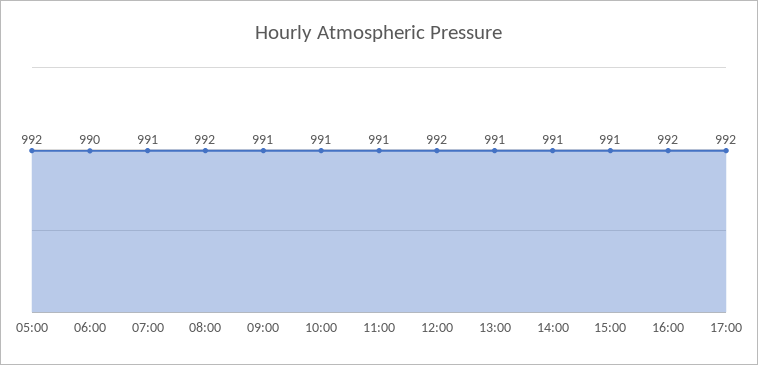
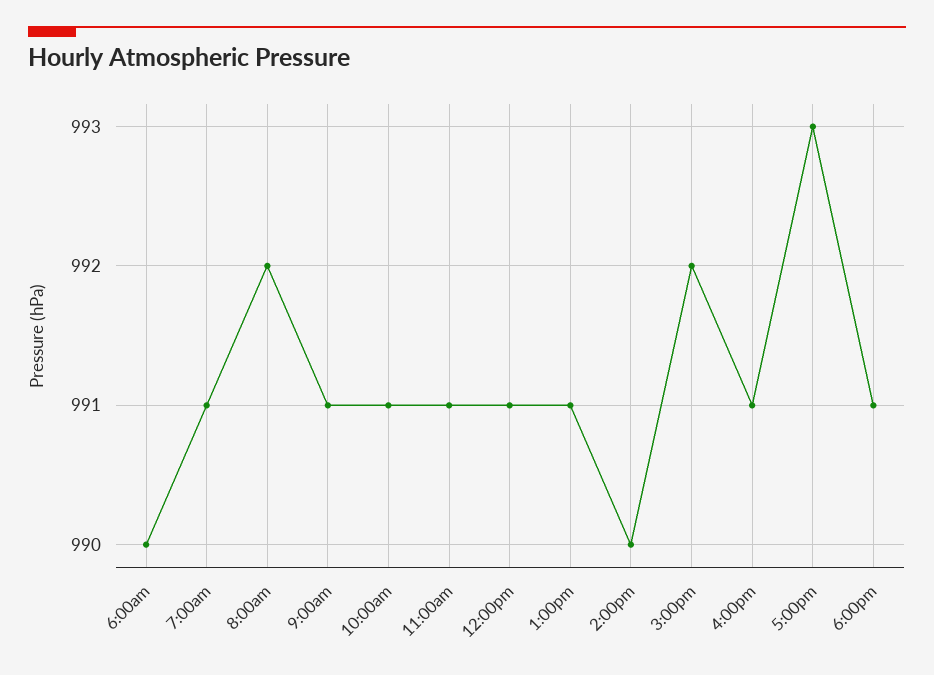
05:00: 992 -> none
12:00: 992 -> 991
14:00: 991 -> 990
15:00: 991 -> 992
16:00: 992 -> 991
17:00: 992 -> 993
6:00pm: none -> 991

